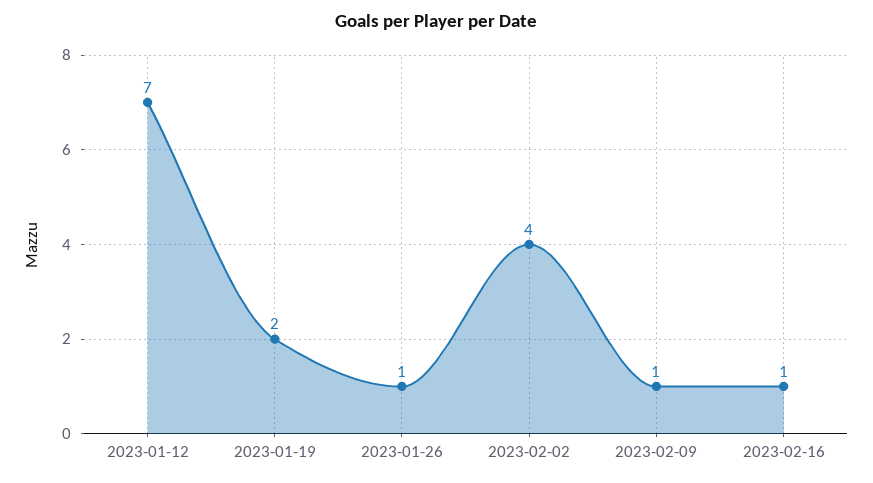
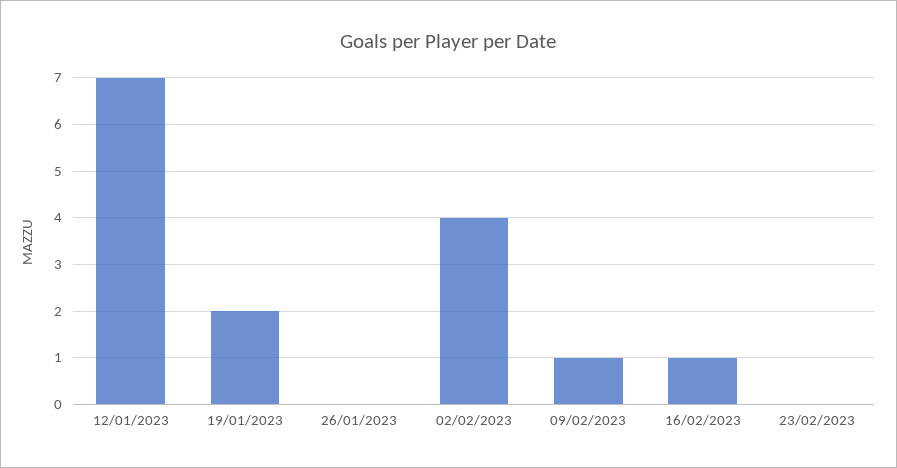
2023-01-26: 1 -> 0
23/02/2023: none -> 0

